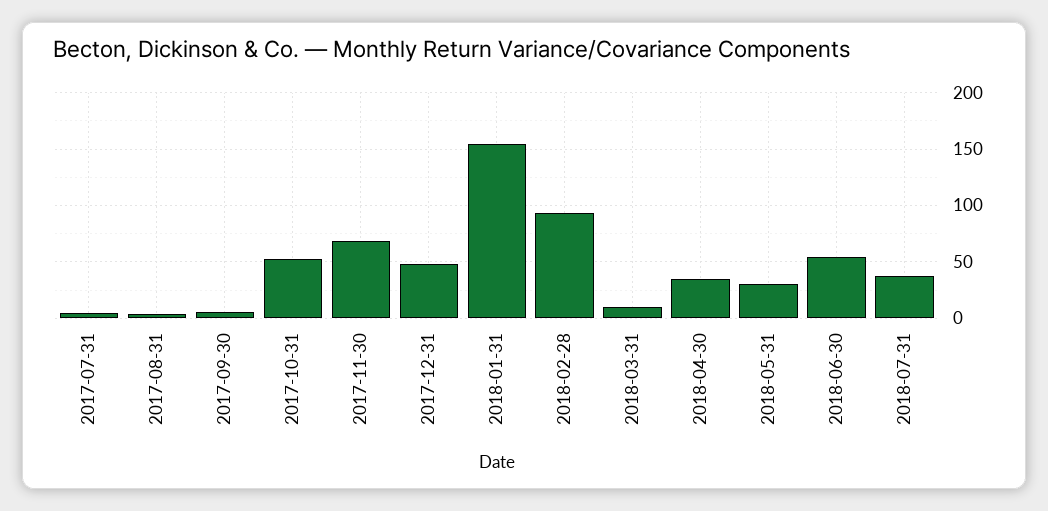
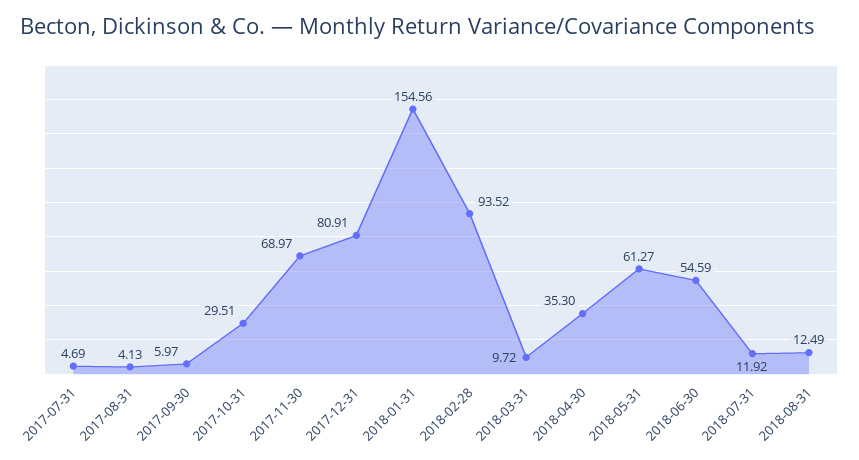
2017-10-31: 50 -> 29.51
2017-12-31: 50 -> 80.91
2018-05-31: 30 -> 61.27
2018-07-31: 40 -> 11.92
2018-08-31: none -> 12.49

